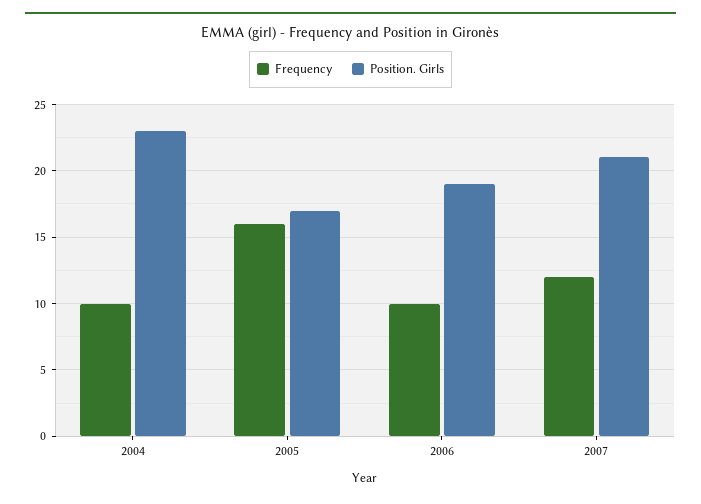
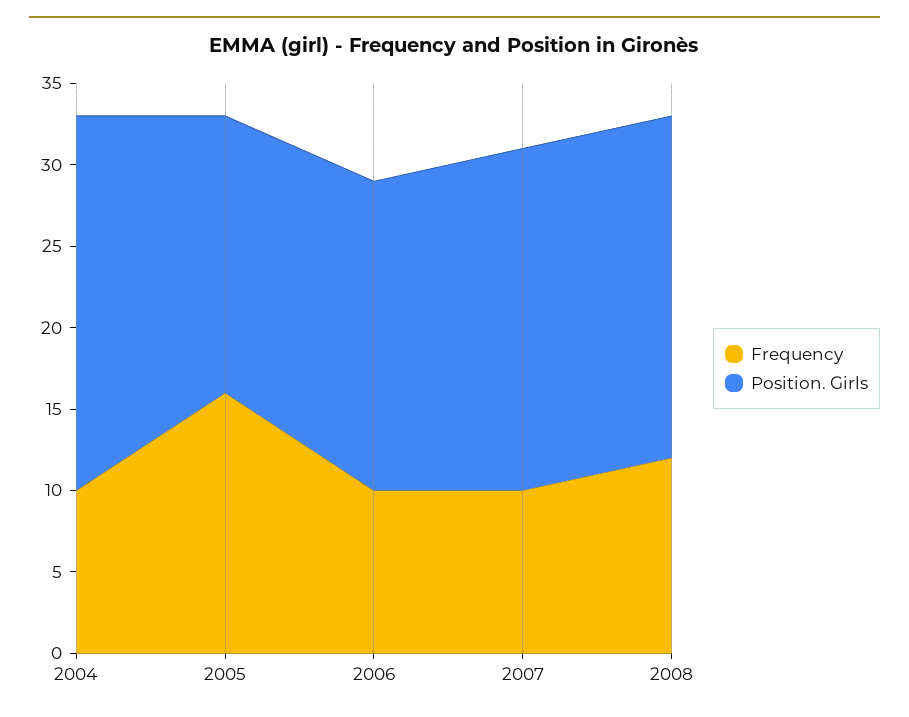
Frequency, 2007: 12 -> 10
Frequency, 2008: none -> 12
Position. Girls, 2008: none -> 21

